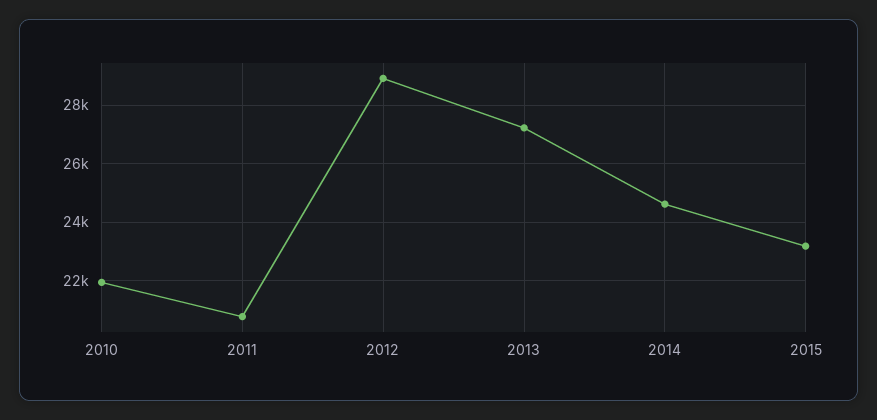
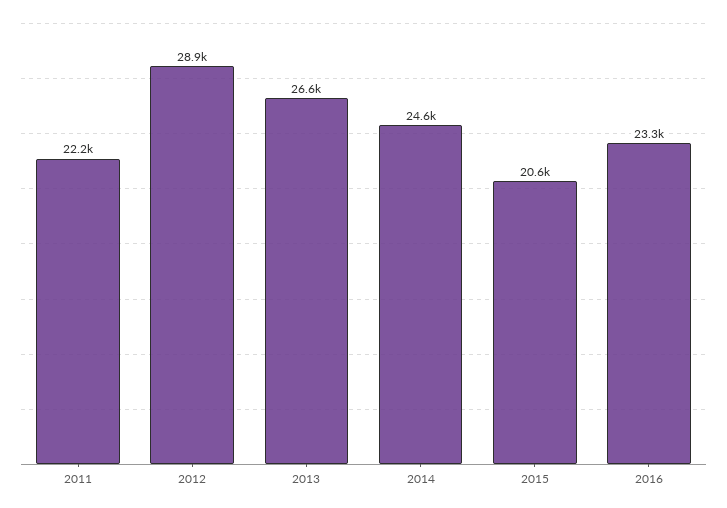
2010: 22000 -> none
2011: 20750 -> 22200
2013: 27250 -> 26600
2015: 23250 -> 20600
2016: none -> 23300

